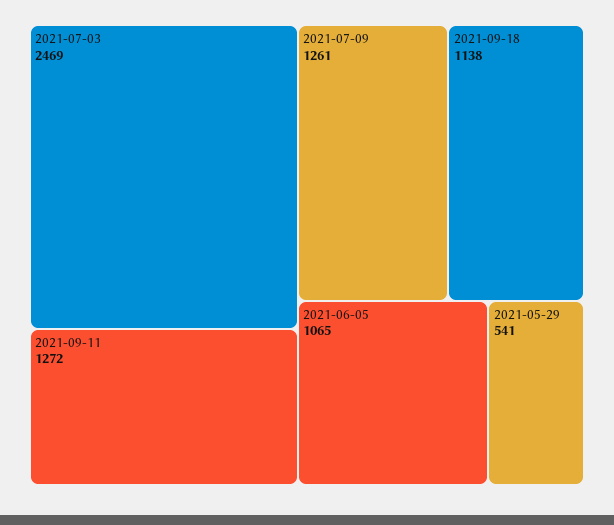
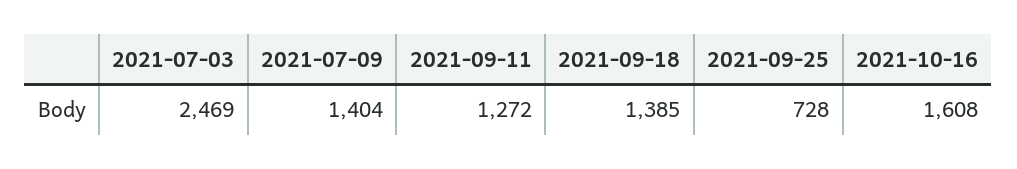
2021-07-09: 1261 -> 1404
2021-09-18: 1138 -> 1385
2021-06-05: 1065 -> none
2021-05-29: 541 -> none
2021-09-25: none -> 728
2021-10-16: none -> 1608

